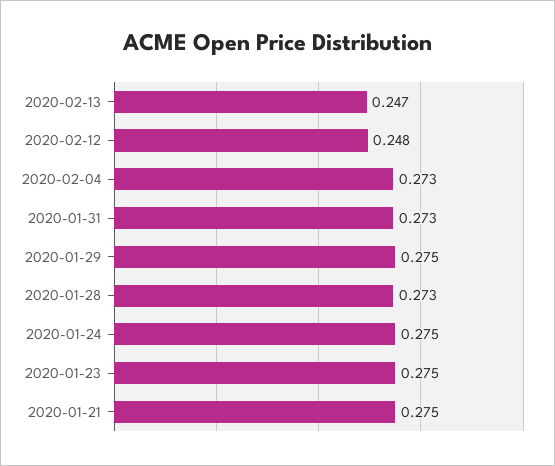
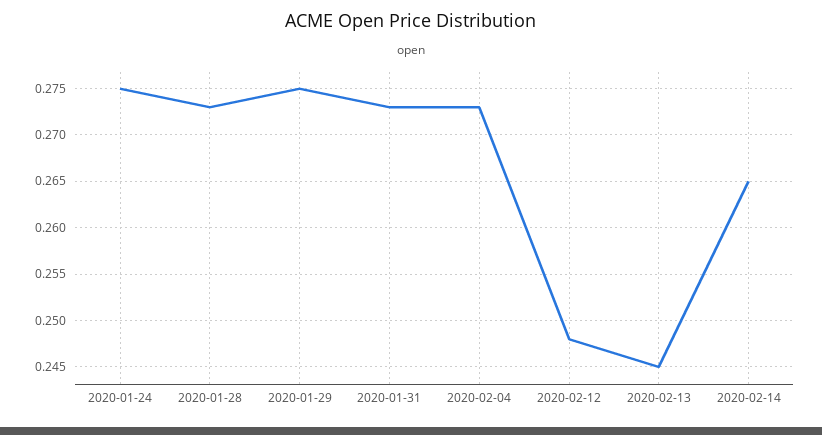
2020-02-13: 0.247 -> 0.245
2020-01-23: 0.275 -> none
2020-01-21: 0.275 -> none
2020-02-14: none -> 0.265

